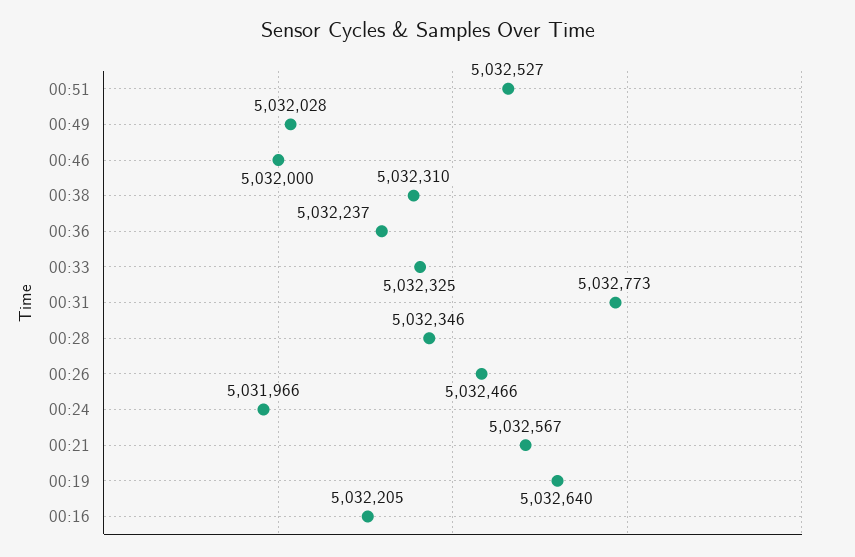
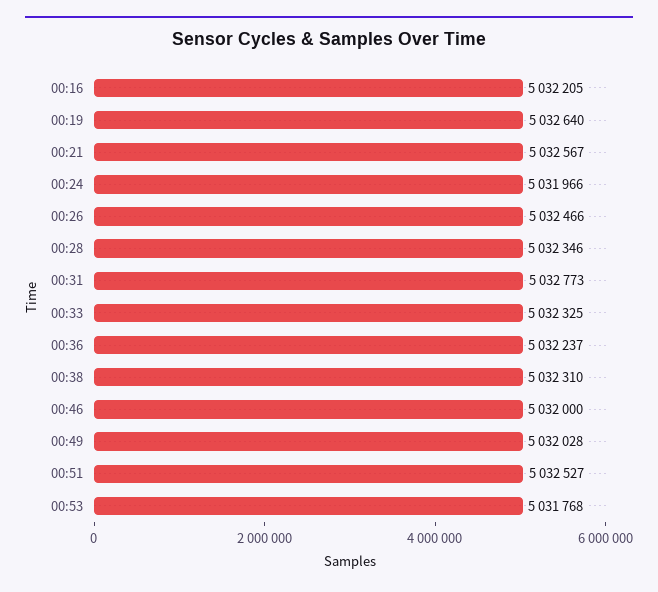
00:53: none -> 5031768

